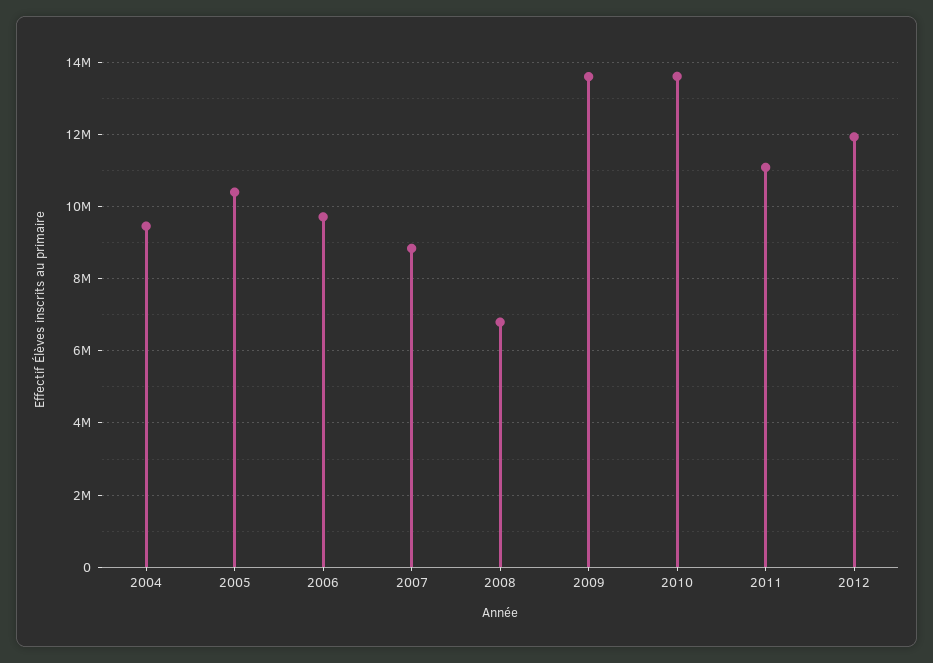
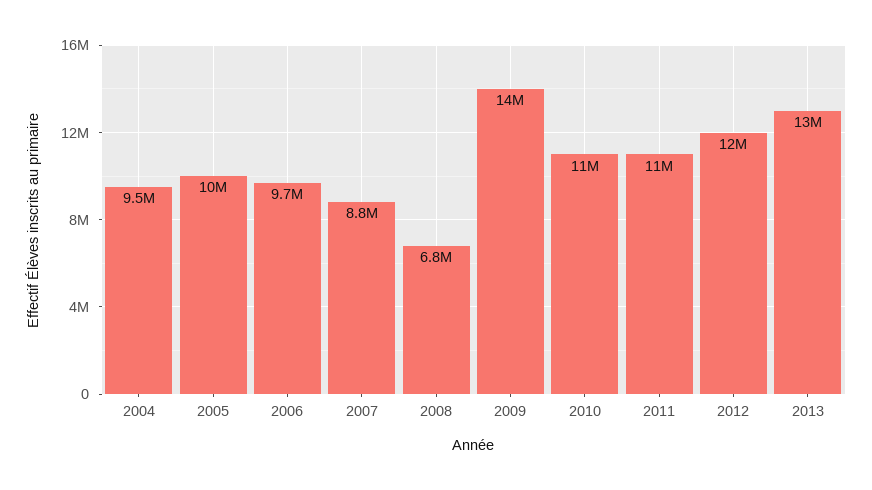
2010: 13600000 -> 11000000
2013: none -> 13000000

